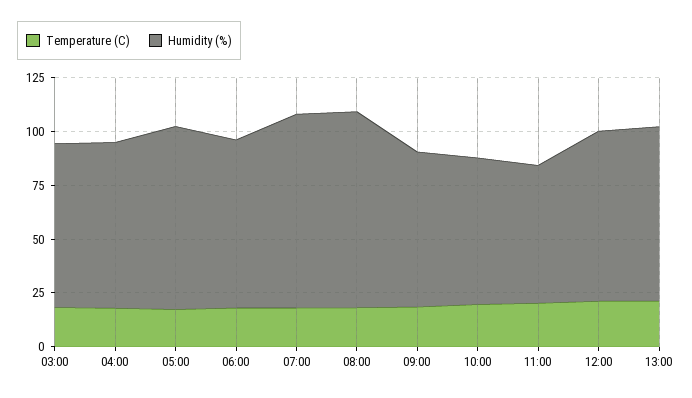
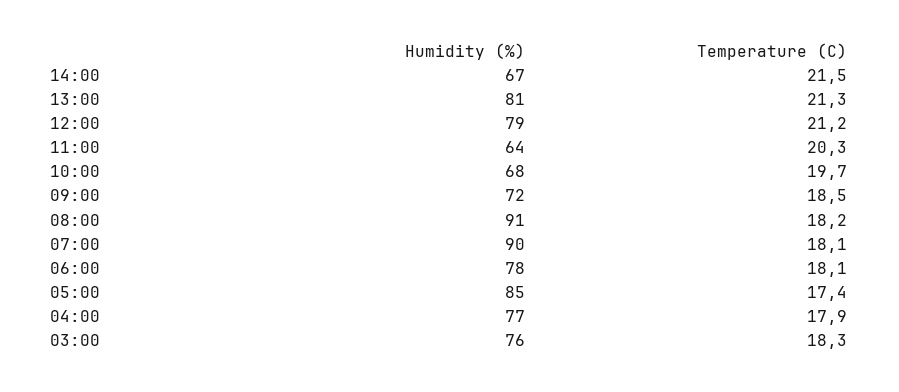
Humidity (%), 14:00: none -> 67
Temperature (C), 14:00: none -> 21.5

